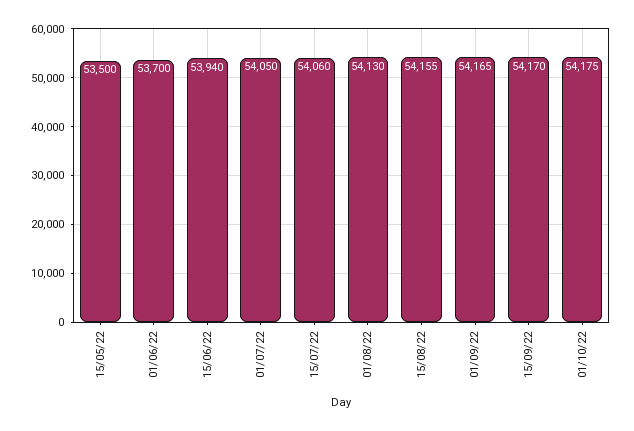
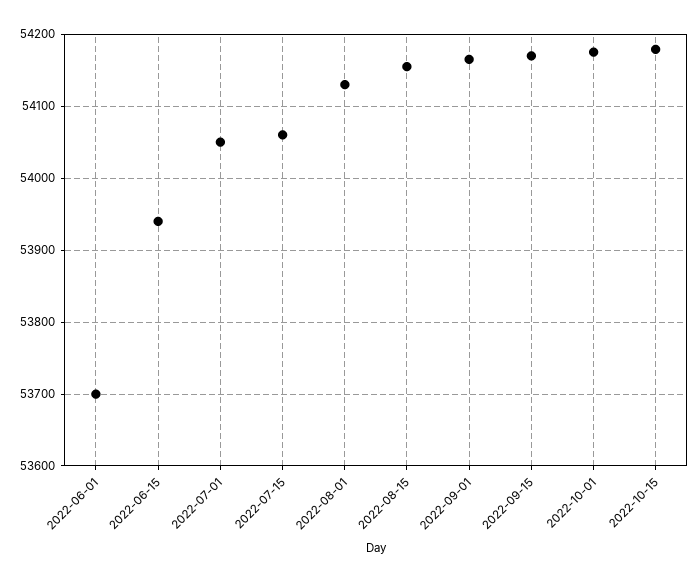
15/05/22: 53500 -> none
2022-10-15: none -> 54180

